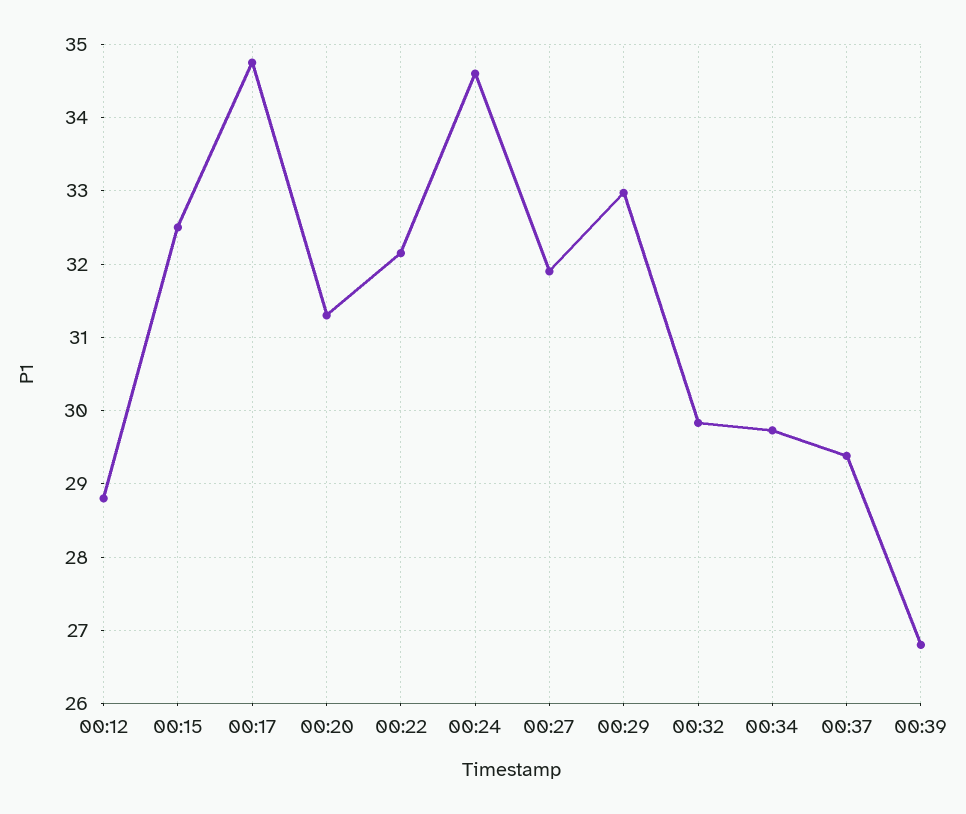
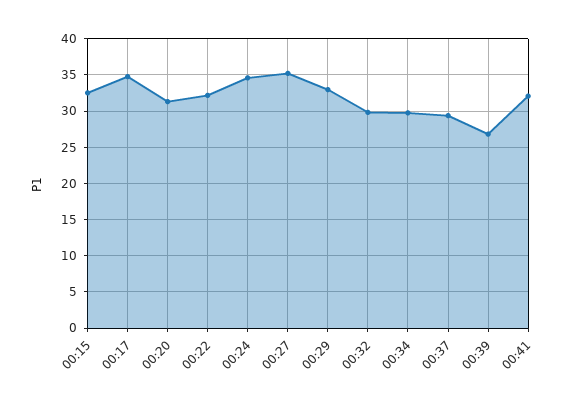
00:12: 28.8 -> none
00:27: 31.9 -> 35
00:41: none -> 32

